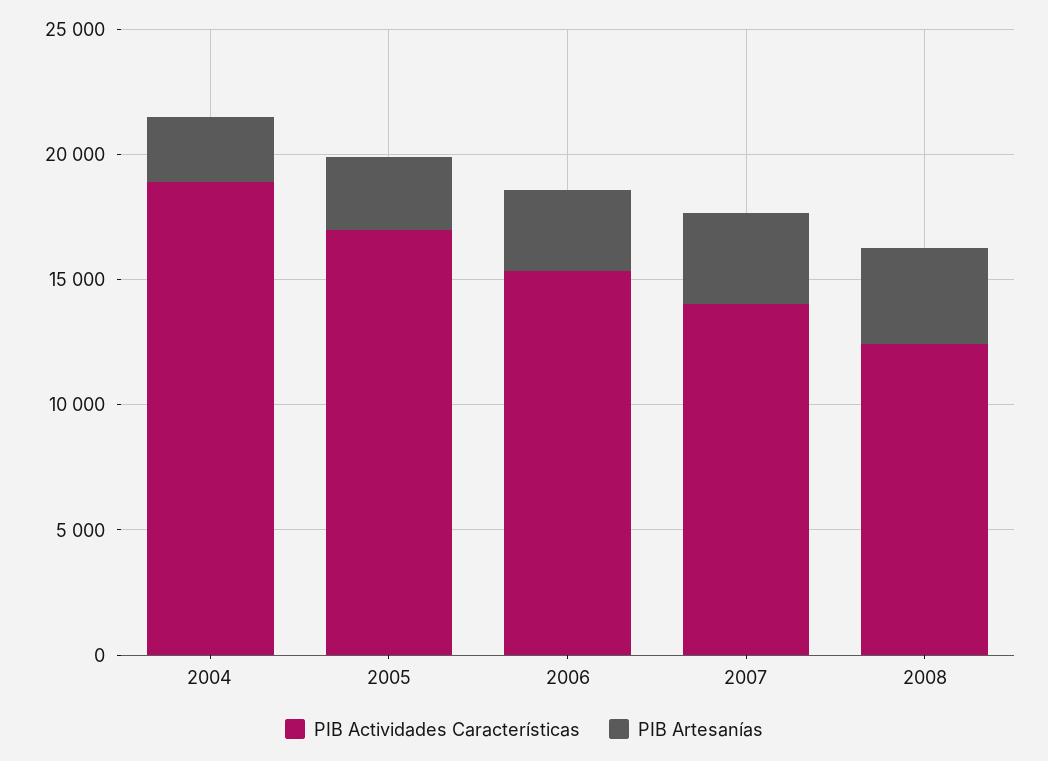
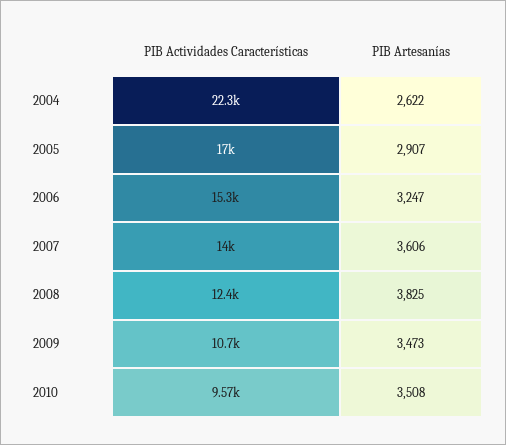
PIB Actividades Características, 2004: 19000 -> 22300
PIB Actividades Características, 2009: none -> 10700
PIB Artesanías, 2009: none -> 3473
PIB Actividades Características, 2010: none -> 9570
PIB Artesanías, 2010: none -> 3508

